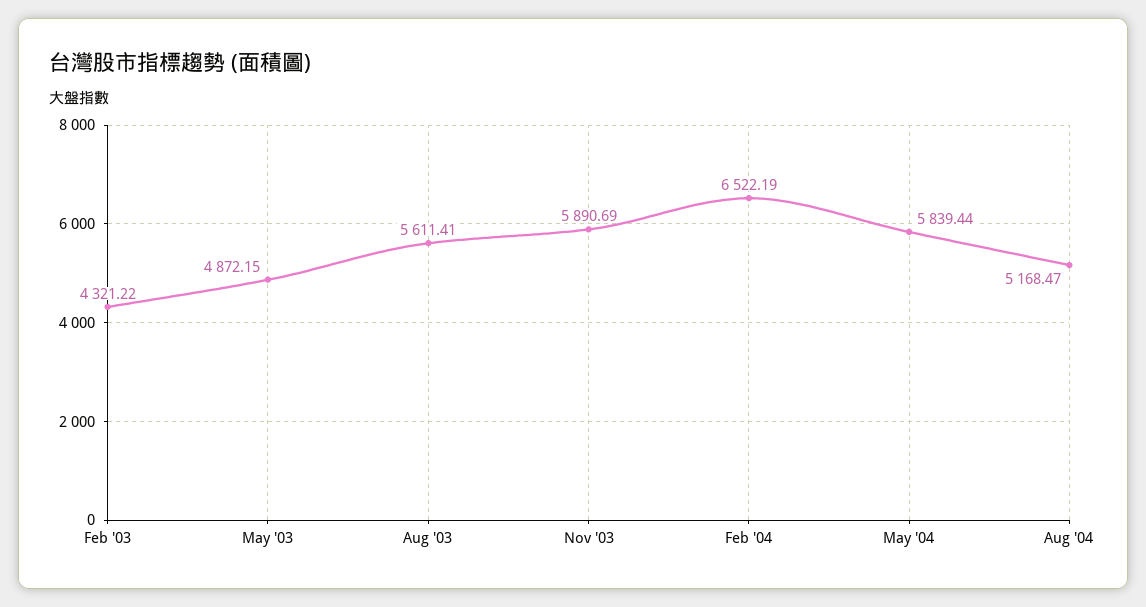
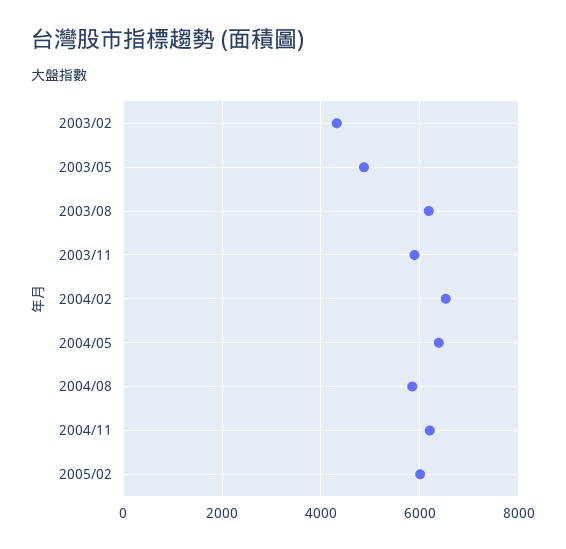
Aug '03: 5611.41 -> 6200
May '04: 5839.44 -> 6400
Aug '04: 5168.47 -> 5800
2004/11: none -> 6200
2005/02: none -> 6000

